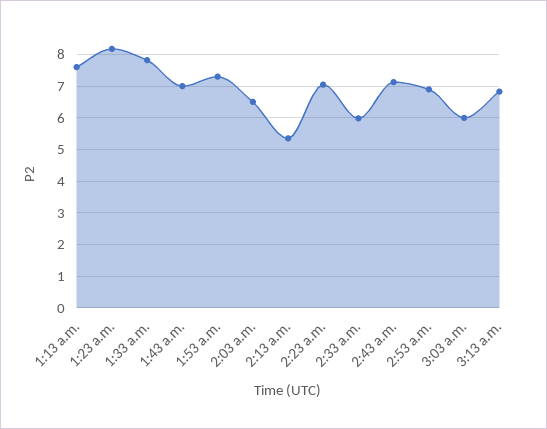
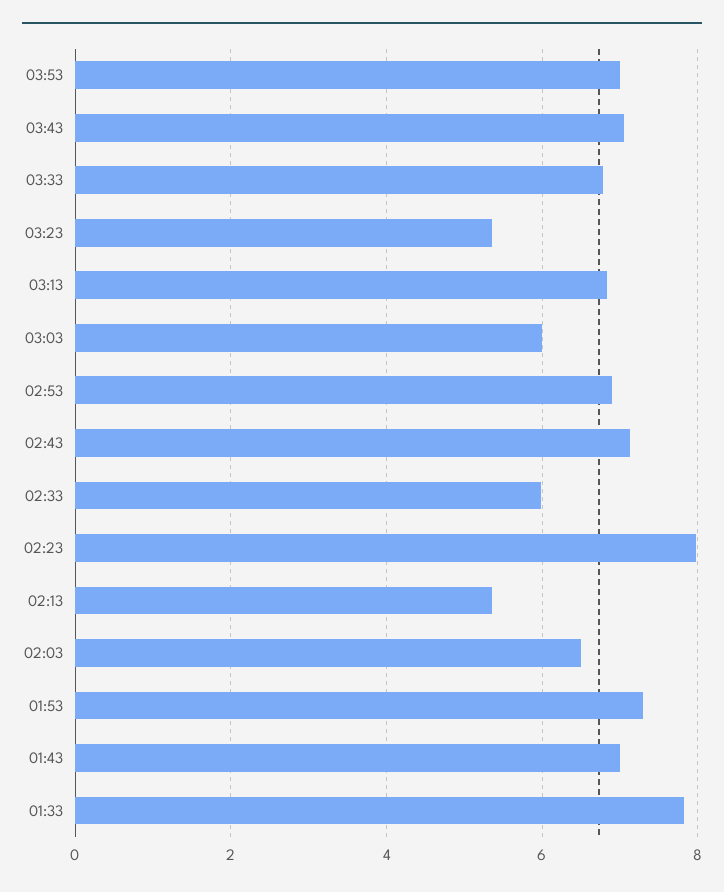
1:13 a.m.: 7.6 -> none
1:23 a.m.: 8.2 -> none
2:23 a.m.: 7 -> 8
03:53: none -> 7
03:43: none -> 7
03:33: none -> 6.8
03:23: none -> 5.4

